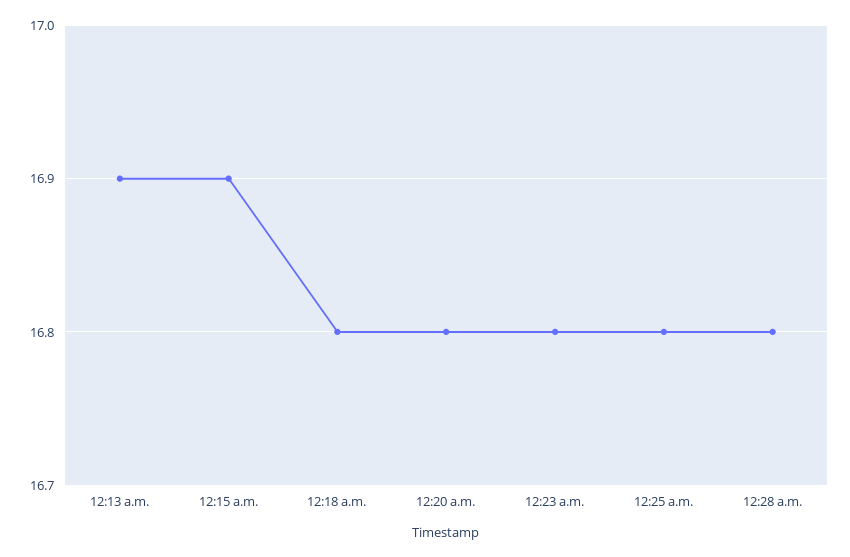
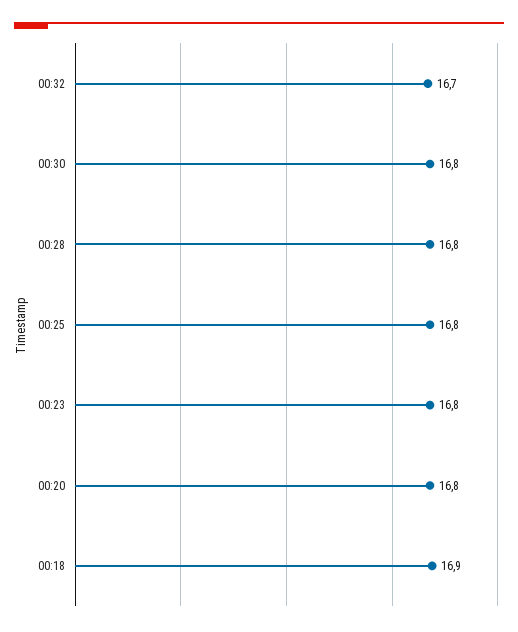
12:13 a.m.: 16.9 -> none
12:15 a.m.: 16.9 -> none
12:18 a.m.: 16.8 -> 16.9
00:32: none -> 16.7
00:30: none -> 16.8

